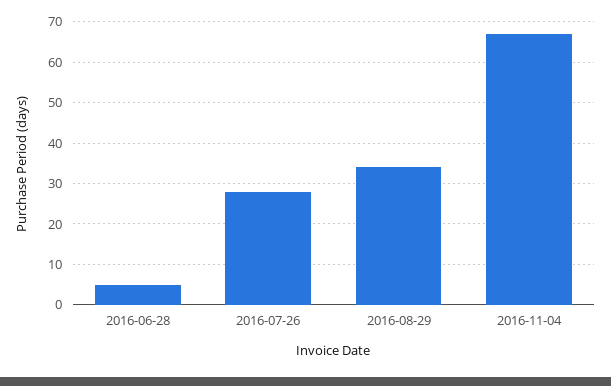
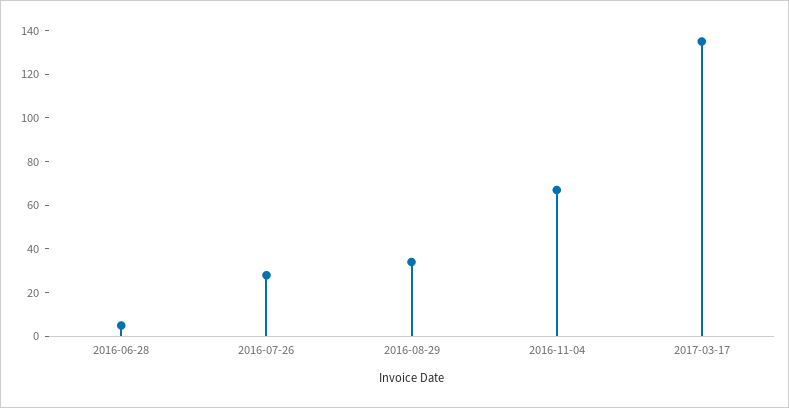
2017-03-17: none -> 135

